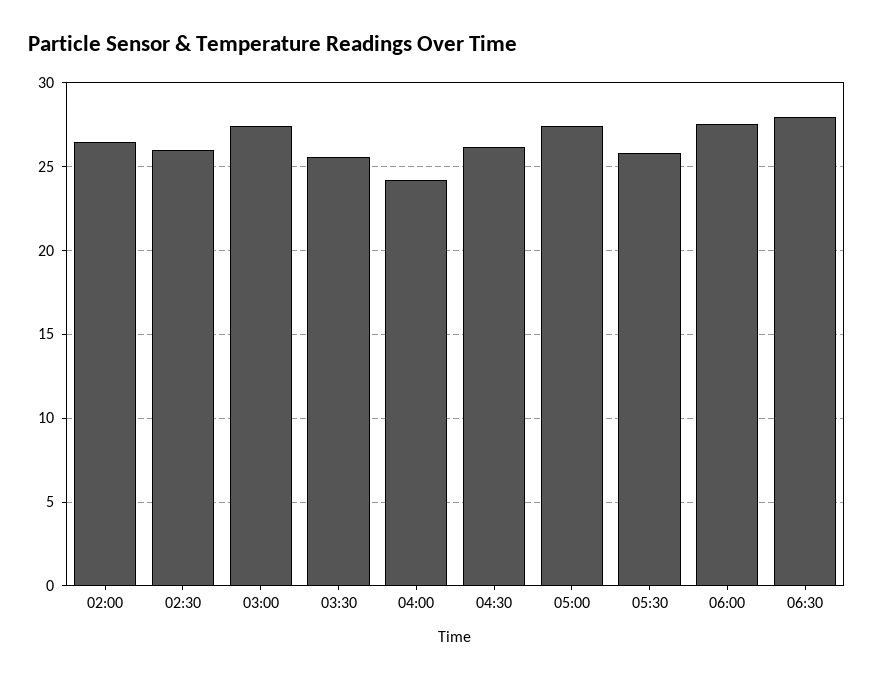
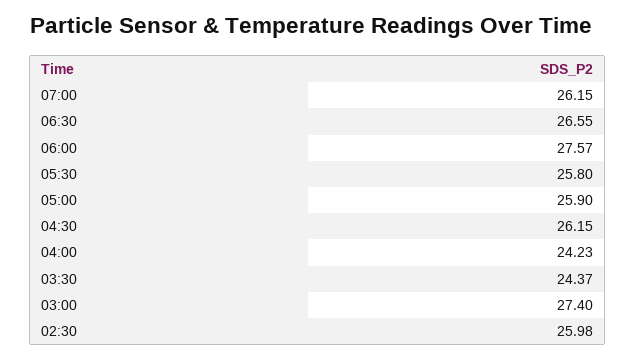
02:00: 26.5 -> none
03:30: 25.5 -> 24.37
05:00: 27.5 -> 25.9
06:30: 28 -> 26.55
07:00: none -> 26.15

